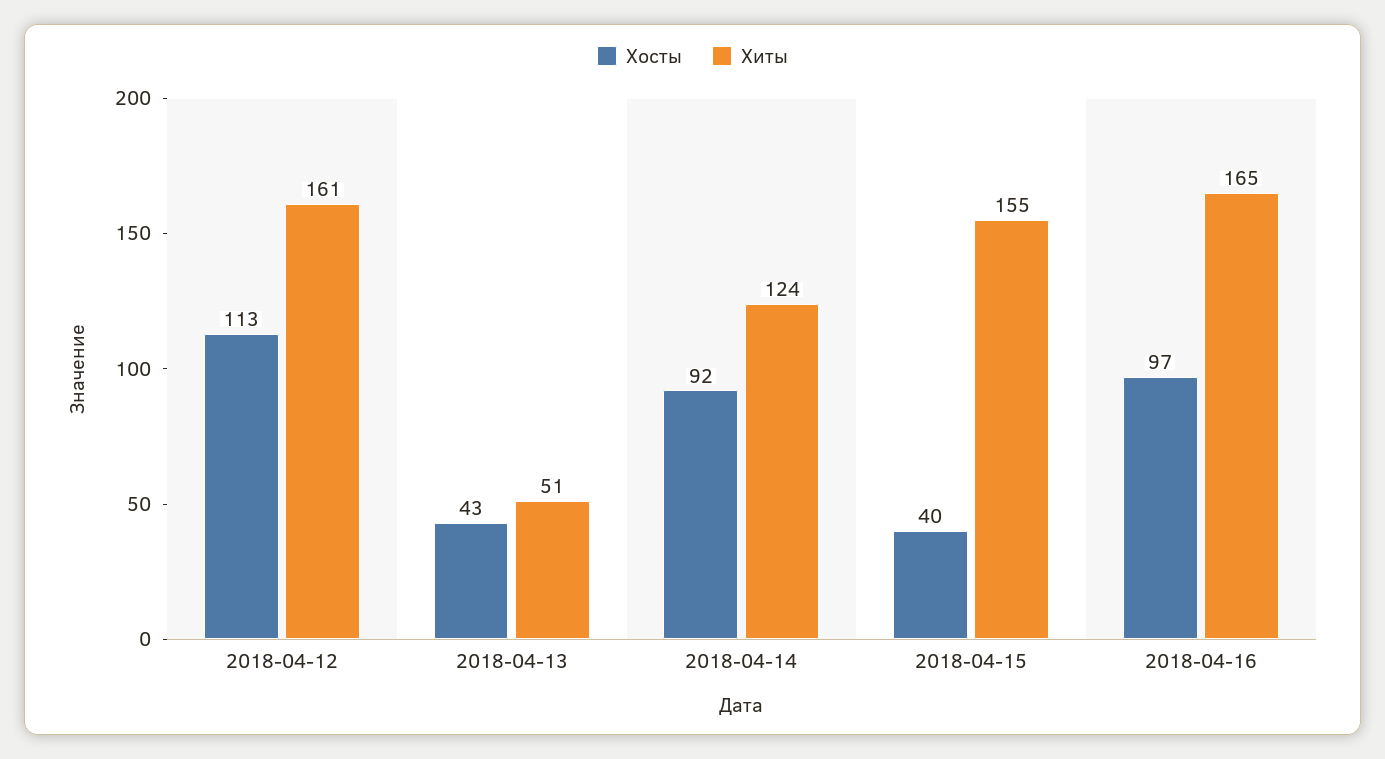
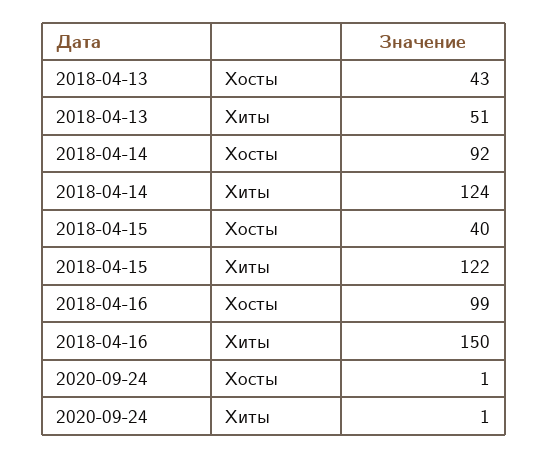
Хосты, 2018-04-12: 113 -> none
Хиты, 2018-04-12: 161 -> none
Хиты, 2018-04-15: 155 -> 122
Хосты, 2018-04-16: 97 -> 99
Хиты, 2018-04-16: 165 -> 150
Хосты, 2020-09-24: none -> 1
Хиты, 2020-09-24: none -> 1

